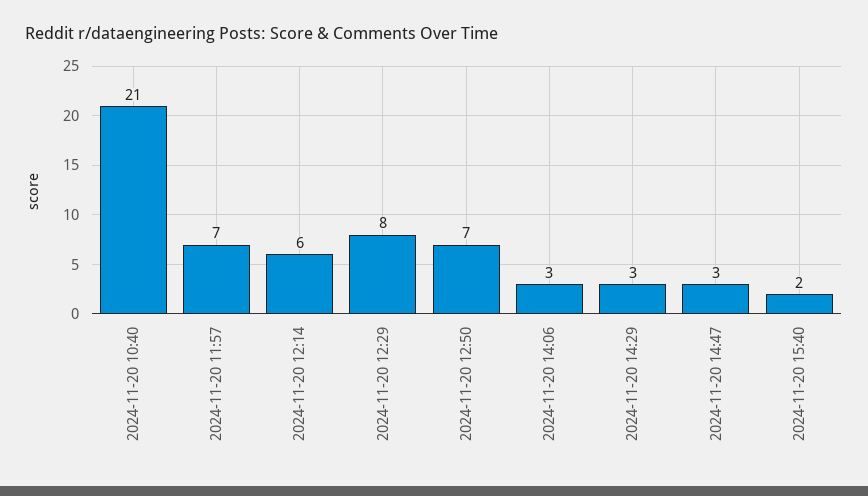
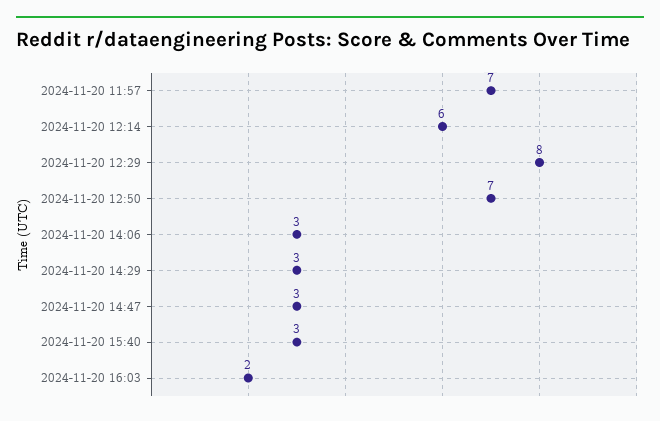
2024-11-20 10:40: 21 -> none
2024-11-20 15:40: 2 -> 3
2024-11-20 16:03: none -> 2

